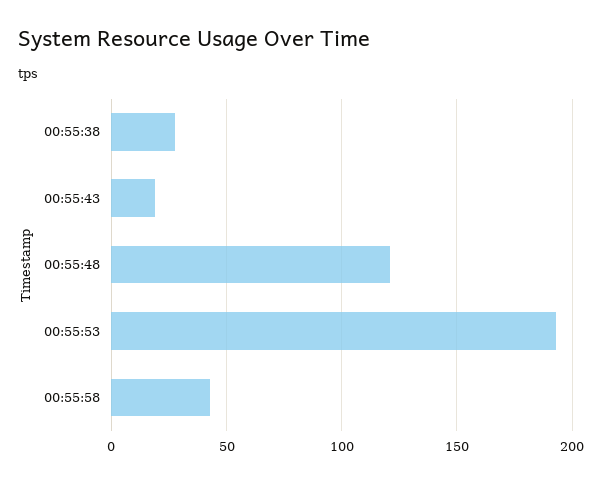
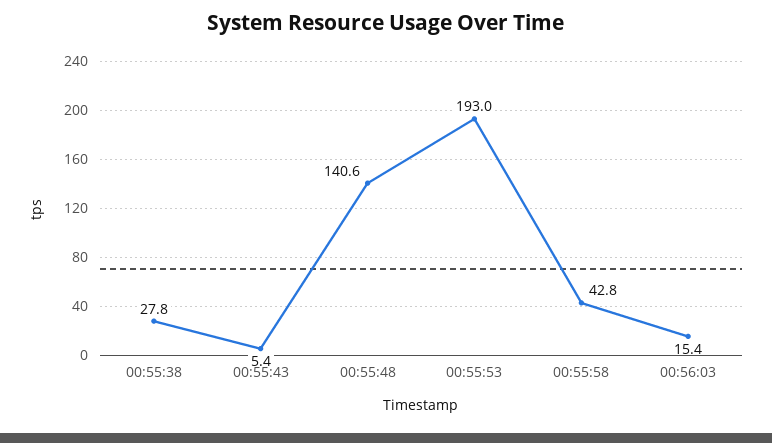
00:55:43: 20 -> 5.4
00:55:48: 120 -> 140.6
00:56:03: none -> 15.4

